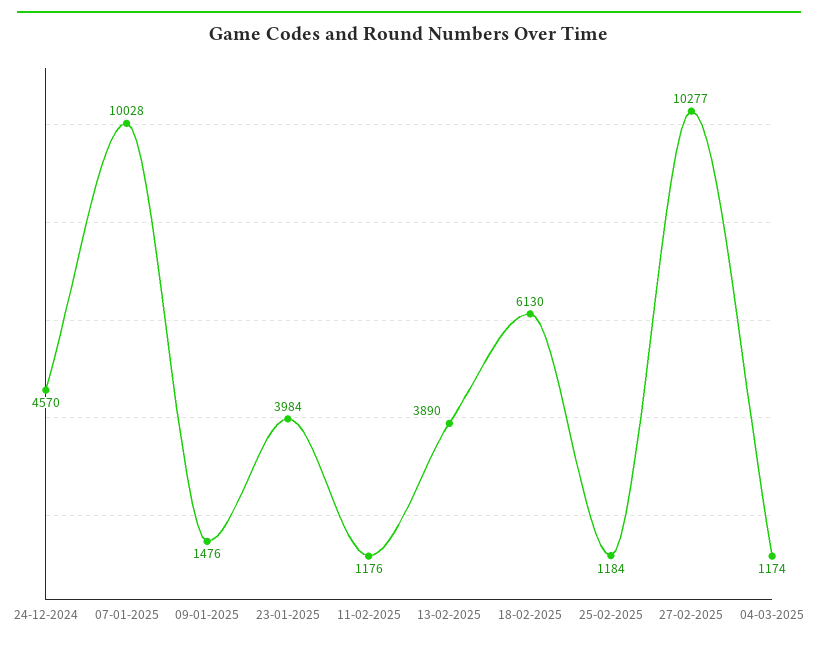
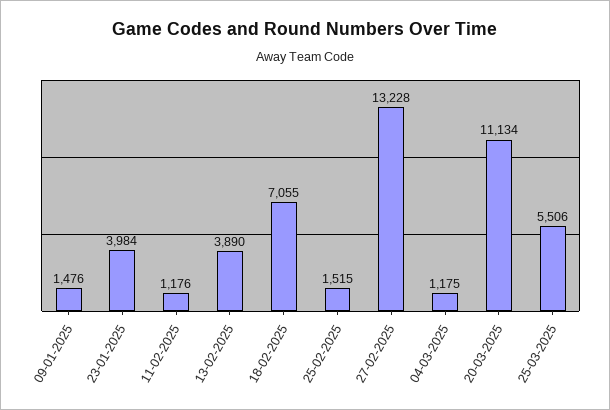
24-12-2024: 4570 -> none
07-01-2025: 10028 -> none
18-02-2025: 6130 -> 7055
25-02-2025: 1184 -> 1515
27-02-2025: 10277 -> 13228
04-03-2025: 1174 -> 1175
20-03-2025: none -> 11134
25-03-2025: none -> 5506

